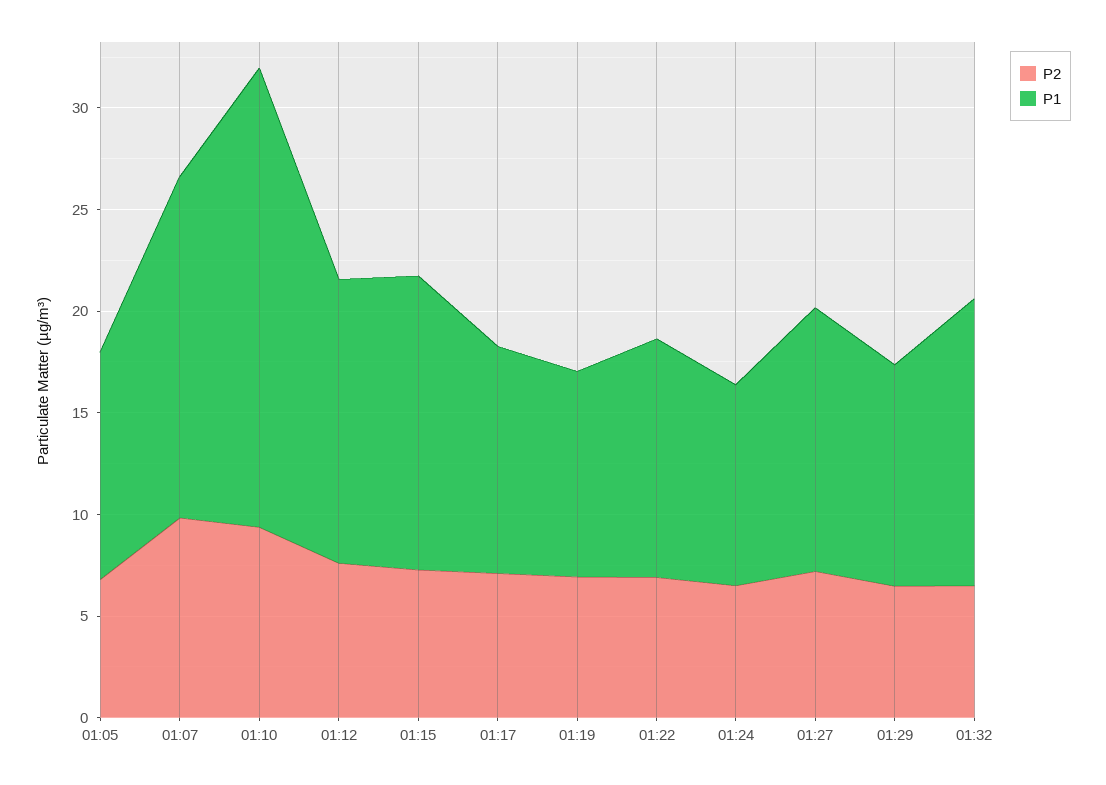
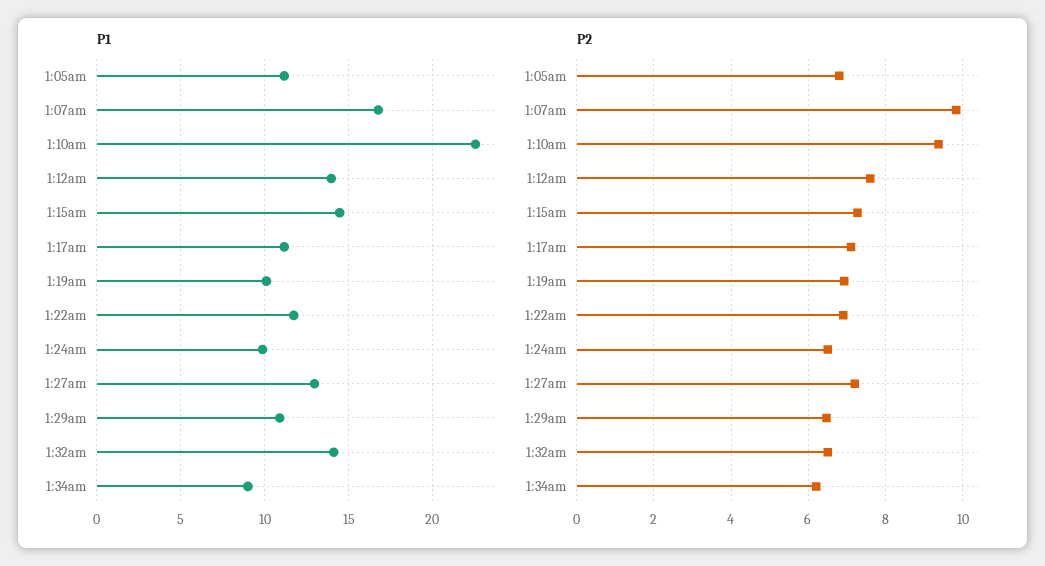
P1, 1:34am: none -> 9
P2, 1:34am: none -> 6.2

